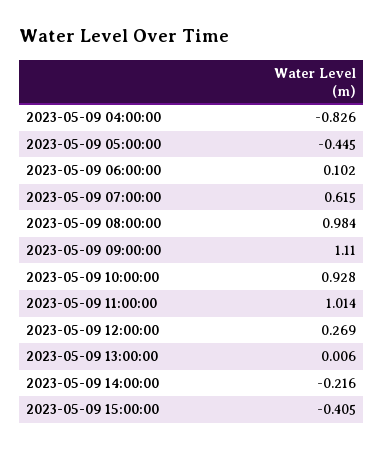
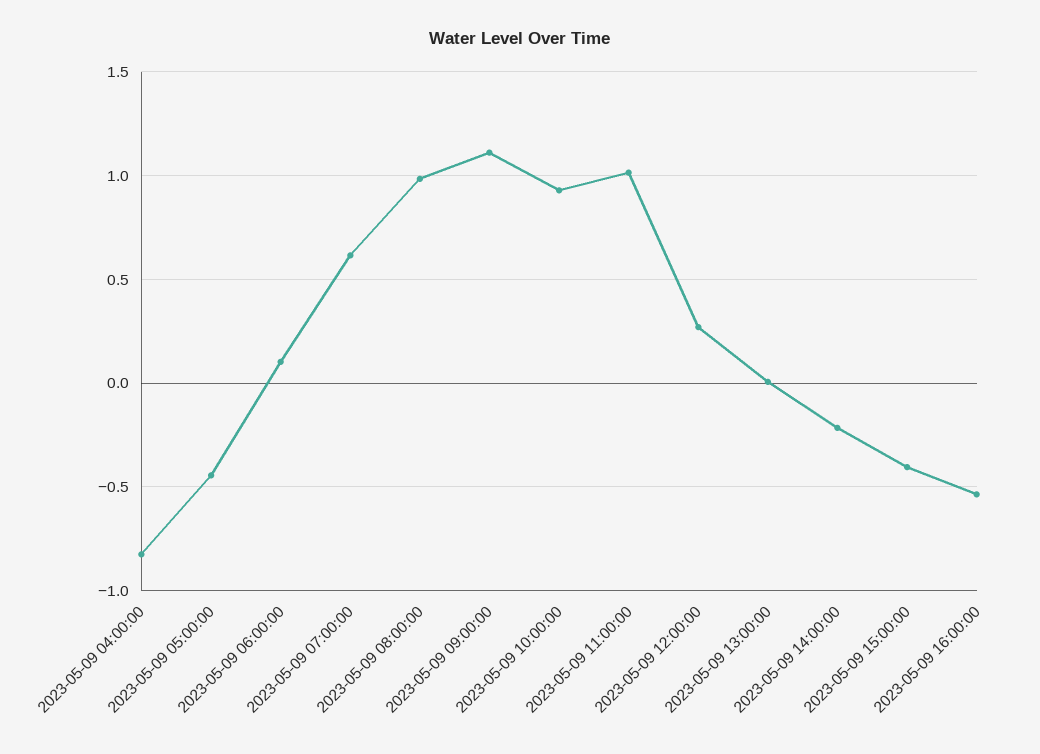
2023-05-09 16:00:00: none -> -0.55

